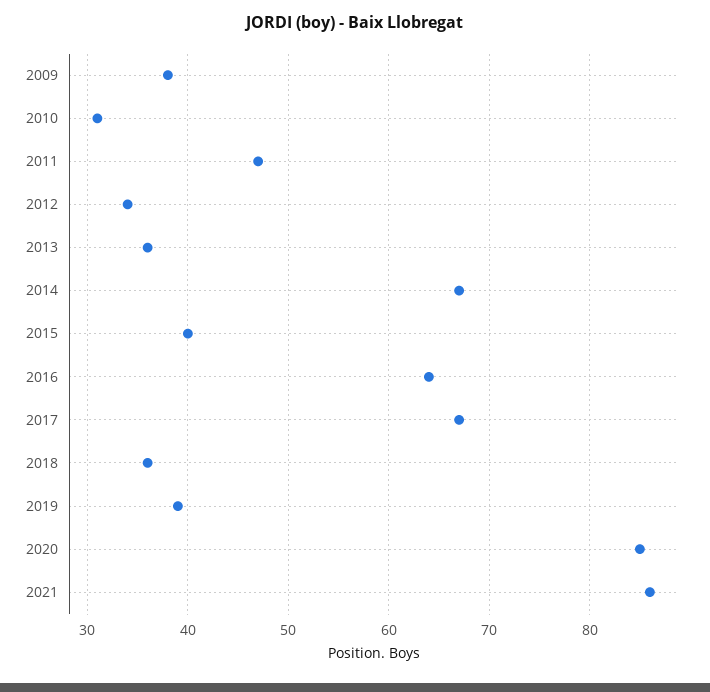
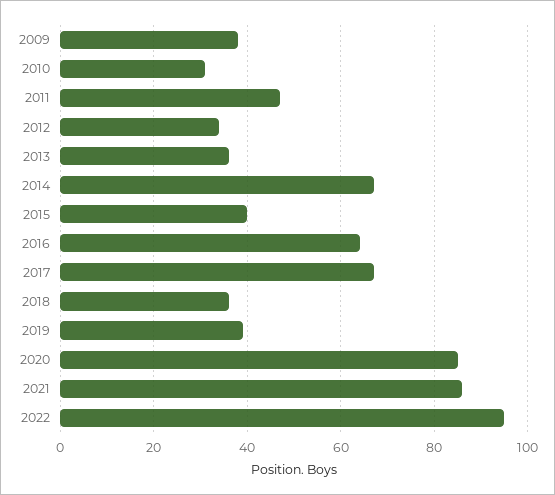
2022: none -> 95

